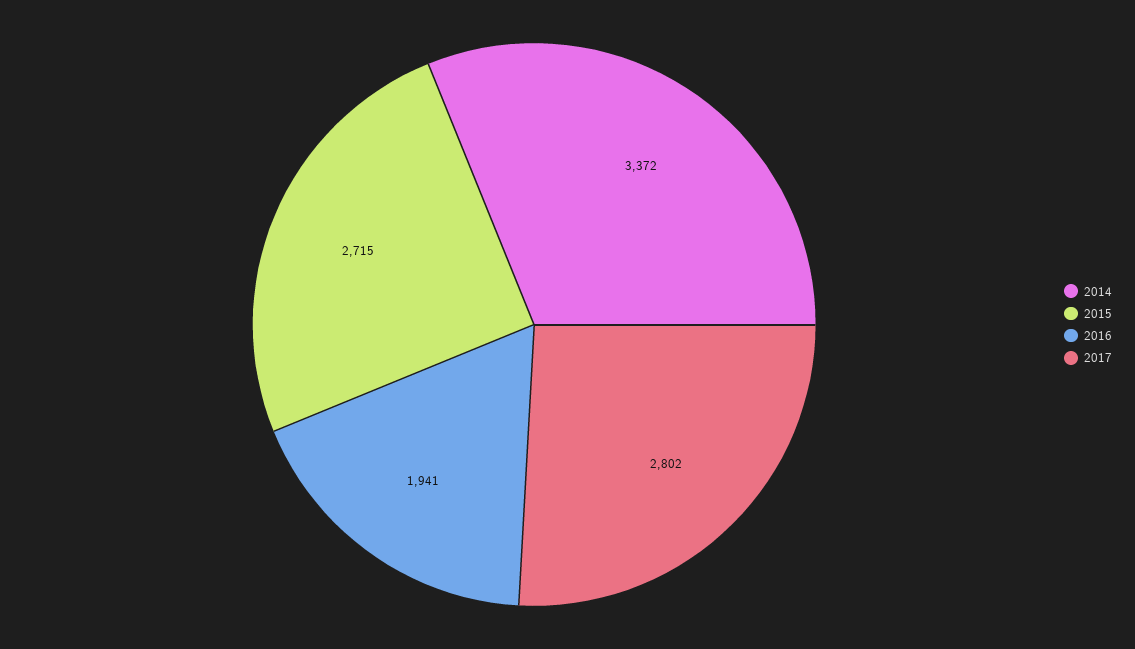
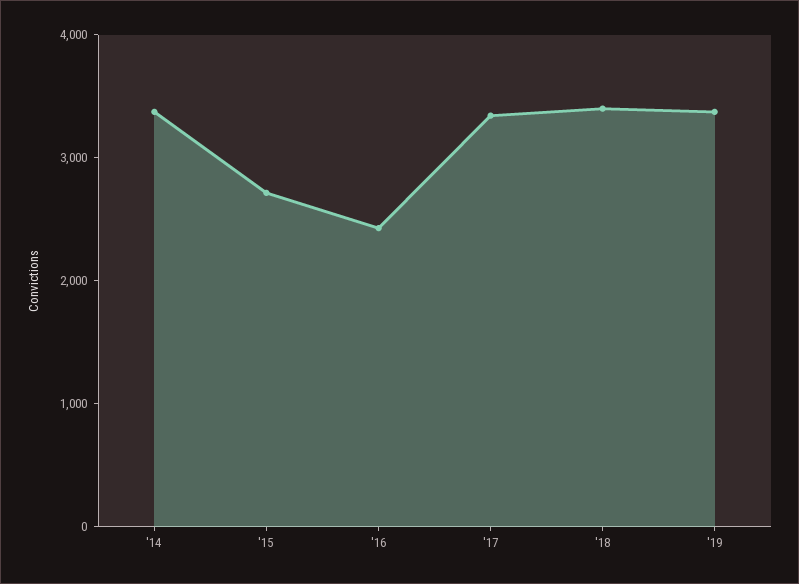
2016: 1941 -> 2400
2017: 2802 -> 3400
'18: none -> 3400
'19: none -> 3400

